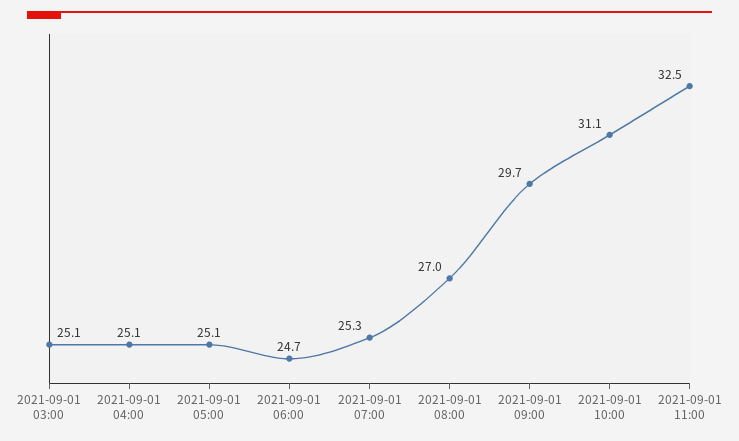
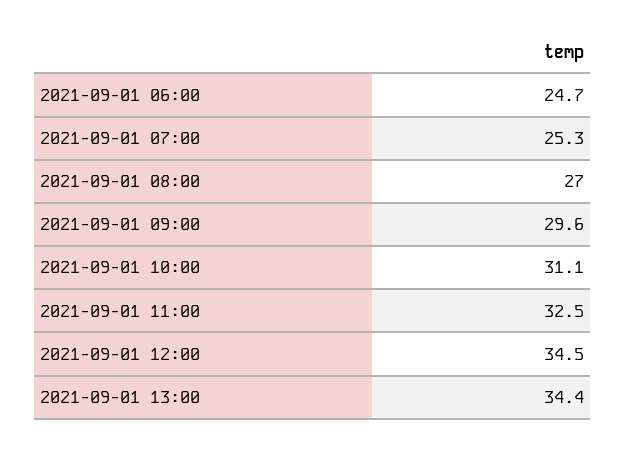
2021-09-01 03:00: 25.1 -> none
2021-09-01 04:00: 25.1 -> none
2021-09-01 05:00: 25.1 -> none
2021-09-01 09:00: 29.7 -> 29.6
2021-09-01 12:00: none -> 34.5
2021-09-01 13:00: none -> 34.4

